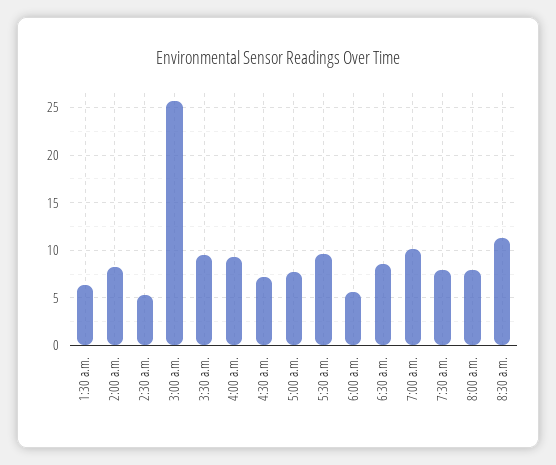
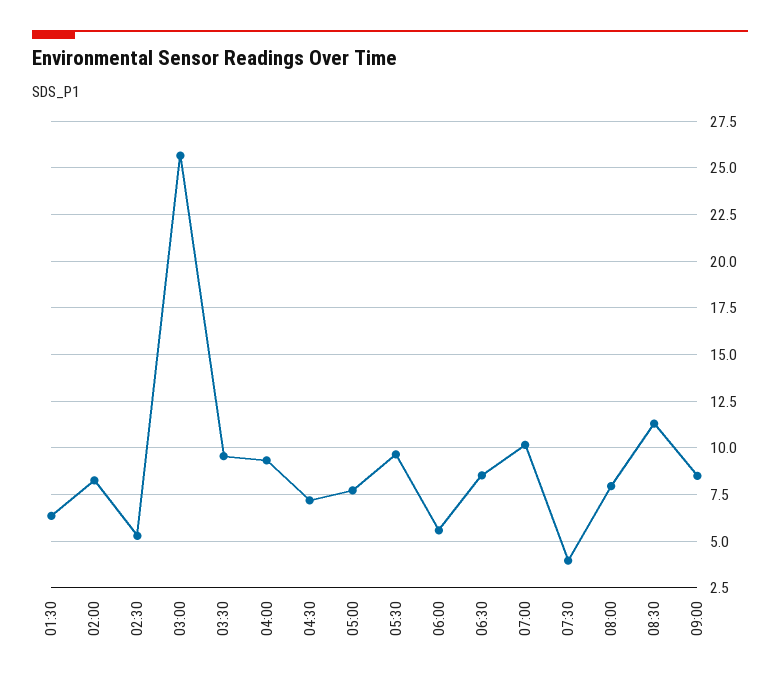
7:30 a.m.: 8 -> 4
09:00: none -> 8.5

